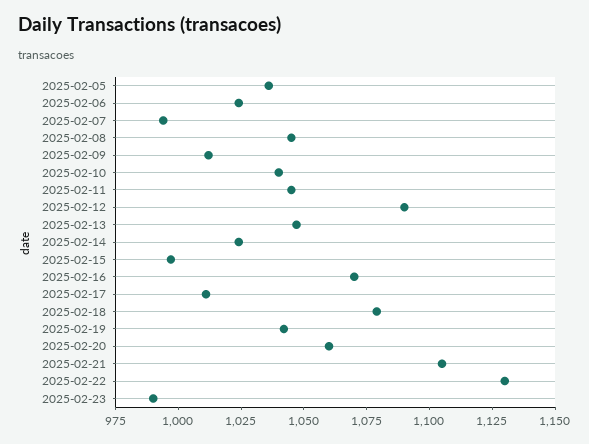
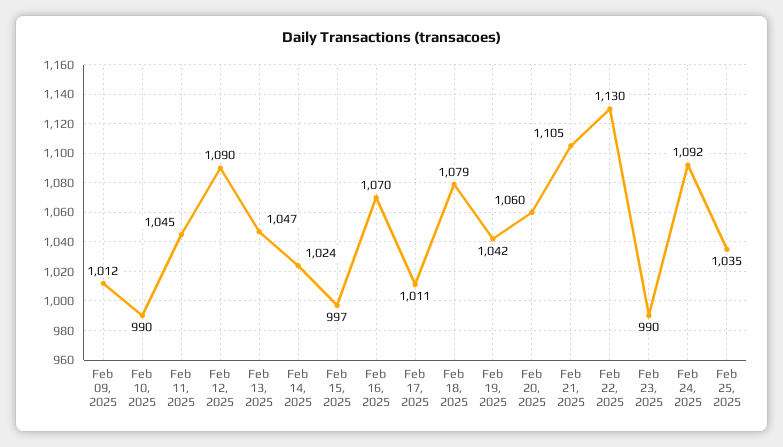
2025-02-05: 1035 -> none
2025-02-06: 1025 -> none
2025-02-07: 995 -> none
2025-02-08: 1045 -> none
2025-02-10: 1040 -> 990
Feb 24, 2025: none -> 1092
Feb 25, 2025: none -> 1035

